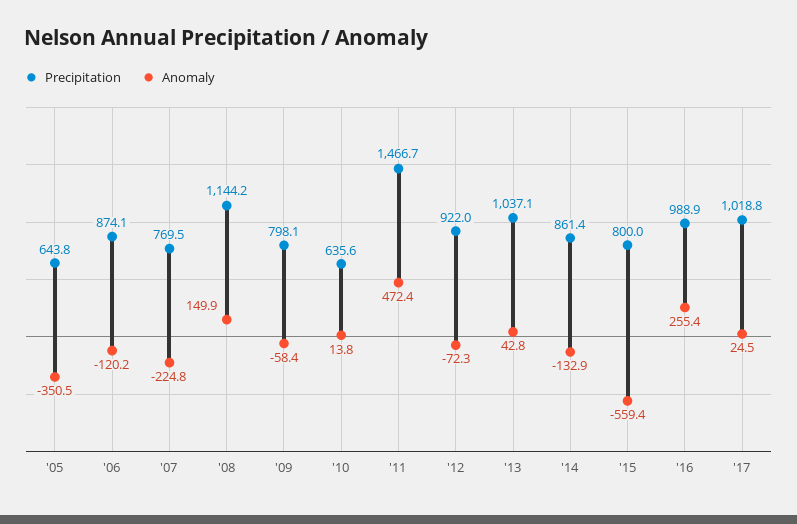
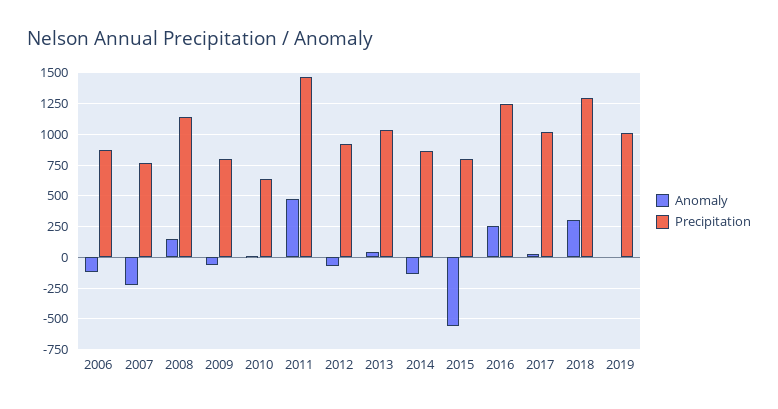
Precipitation, '05: 643.8 -> none
Anomaly, '05: -350.5 -> none
Precipitation, '16: 988.9 -> 1250
Anomaly, 2018: none -> 300
Precipitation, 2018: none -> 1300
Anomaly, 2019: none -> 0
Precipitation, 2019: none -> 1000

